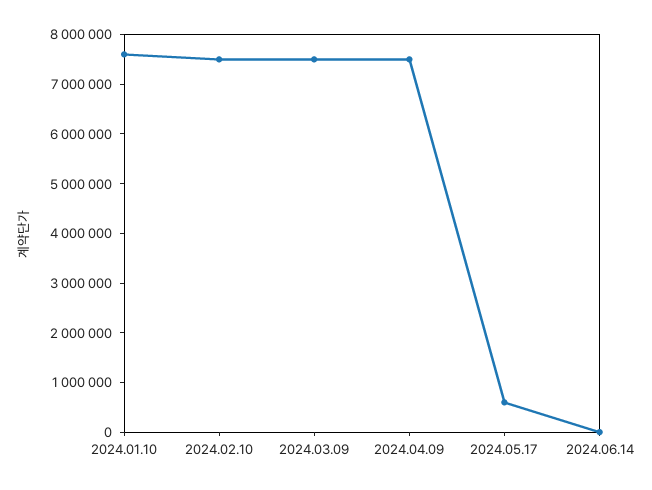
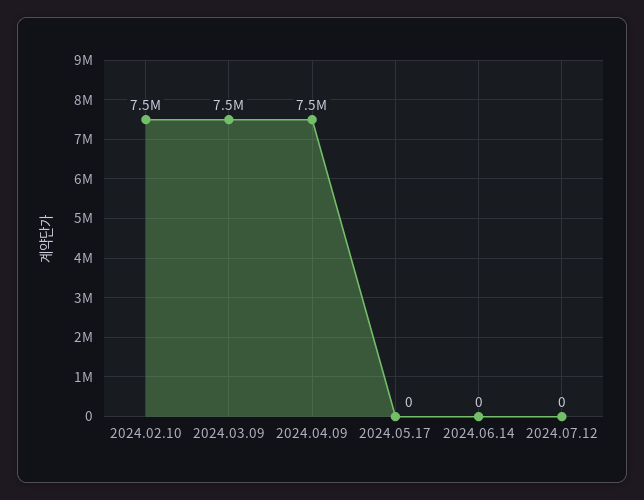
2024.01.10: 7600000 -> none
2024.05.17: 600000 -> 0
2024.07.12: none -> 0

